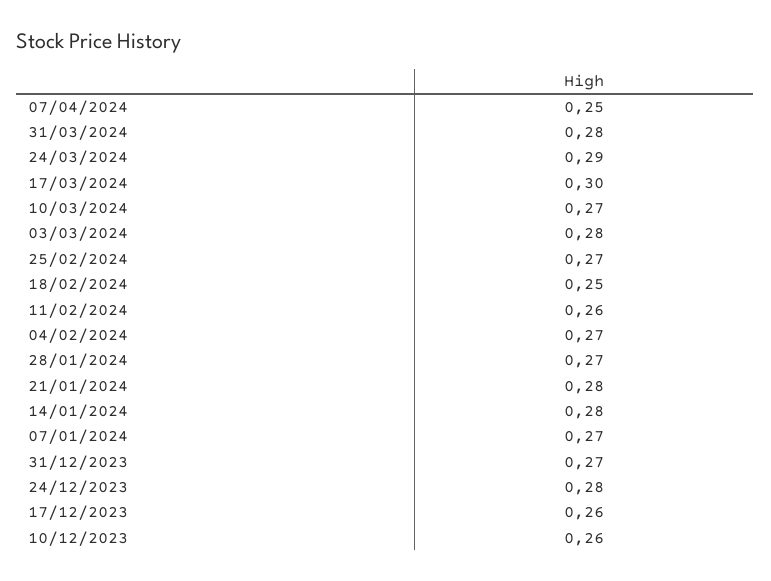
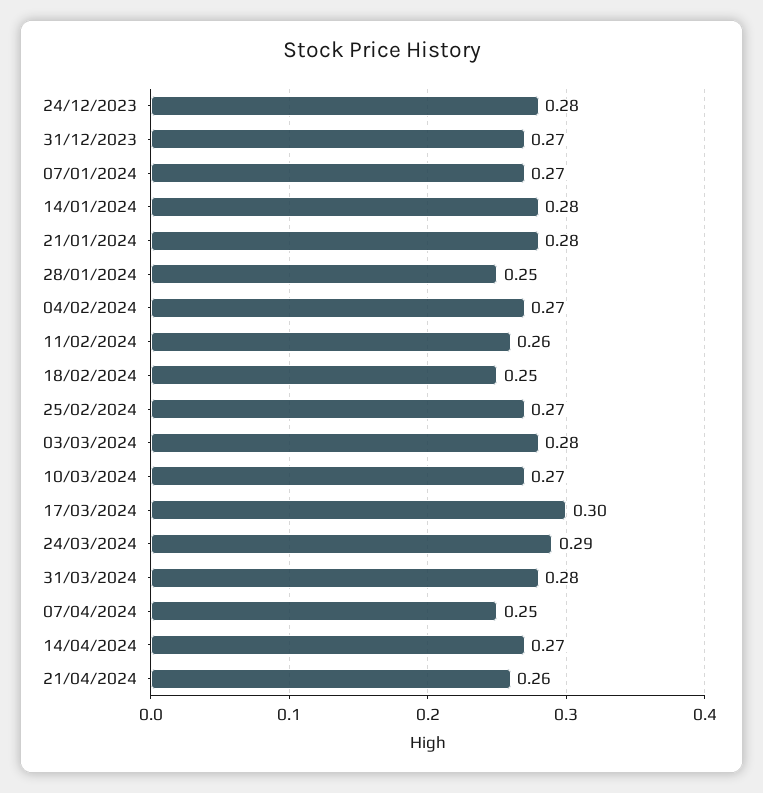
28/01/2024: 0.27 -> 0.25
17/12/2023: 0.26 -> none
10/12/2023: 0.26 -> none
14/04/2024: none -> 0.27
21/04/2024: none -> 0.26

